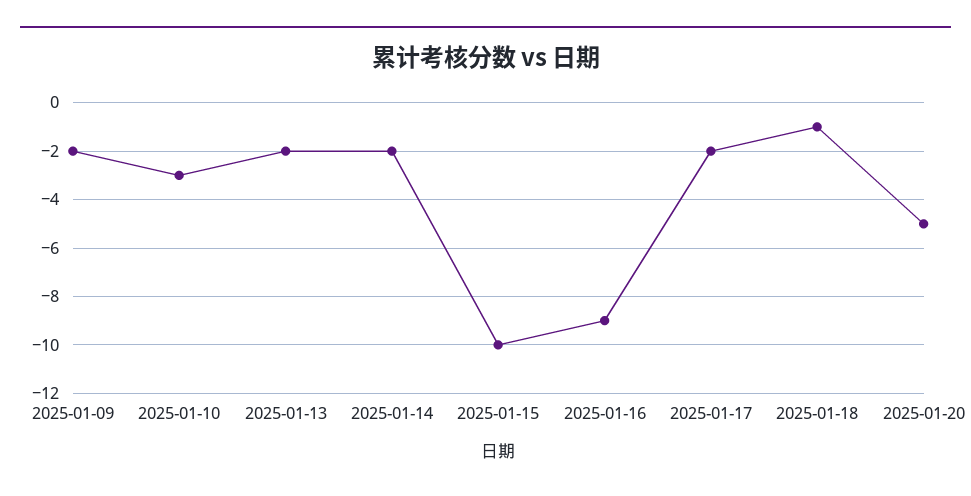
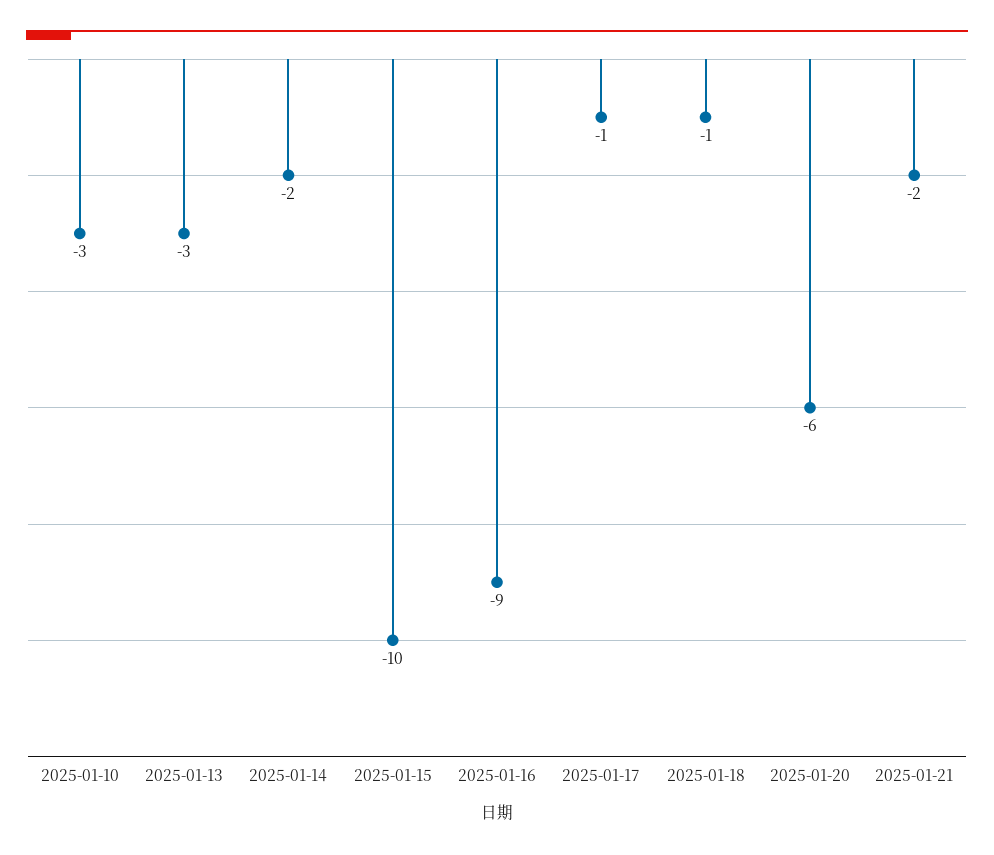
2025-01-09: -2 -> none
2025-01-13: -2 -> -3
2025-01-17: -2 -> -1
2025-01-20: -5 -> -6
2025-01-21: none -> -2

